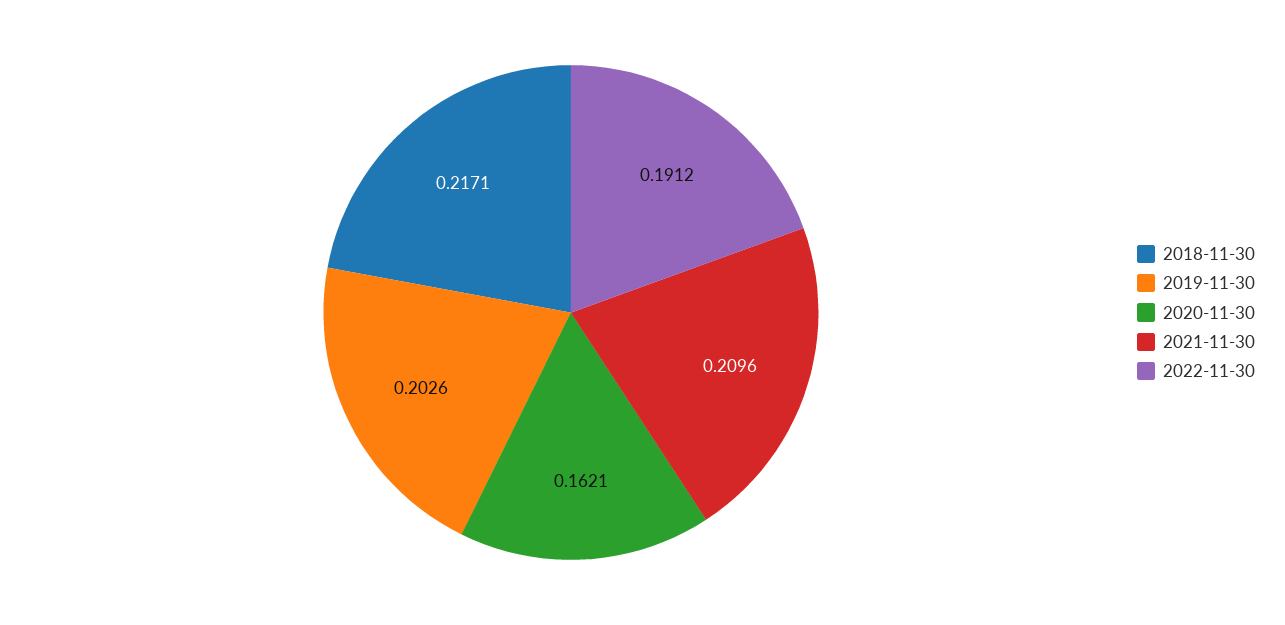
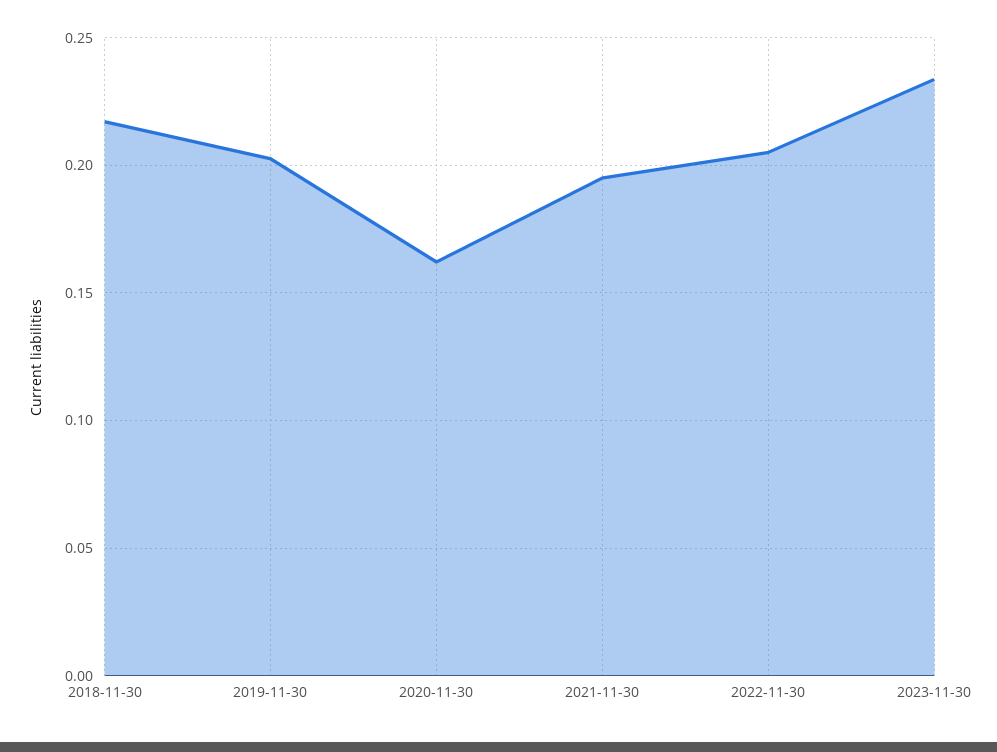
2021-11-30: 0.2096 -> 0.195
2022-11-30: 0.1912 -> 0.205
2023-11-30: none -> 0.235

